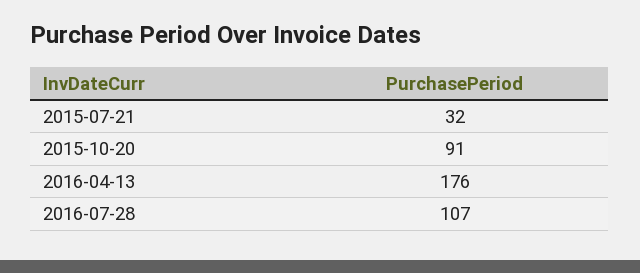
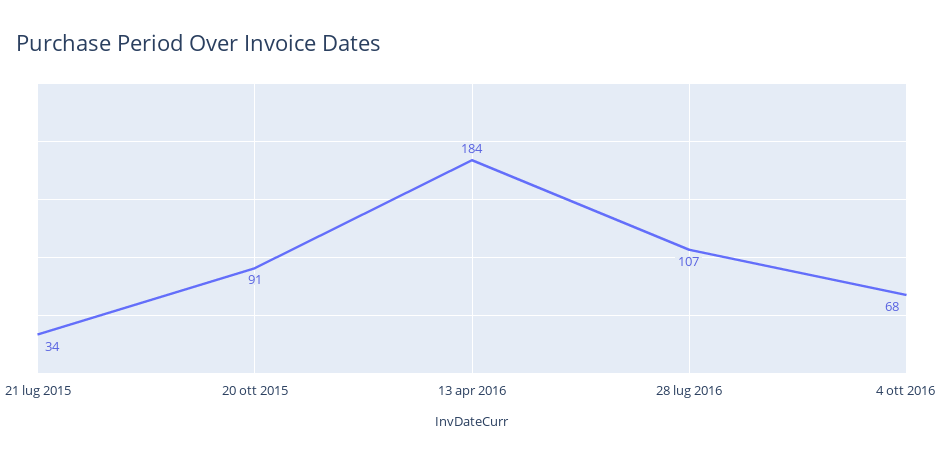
2015-07-21: 32 -> 34
2016-04-13: 176 -> 184
4 ott 2016: none -> 68

